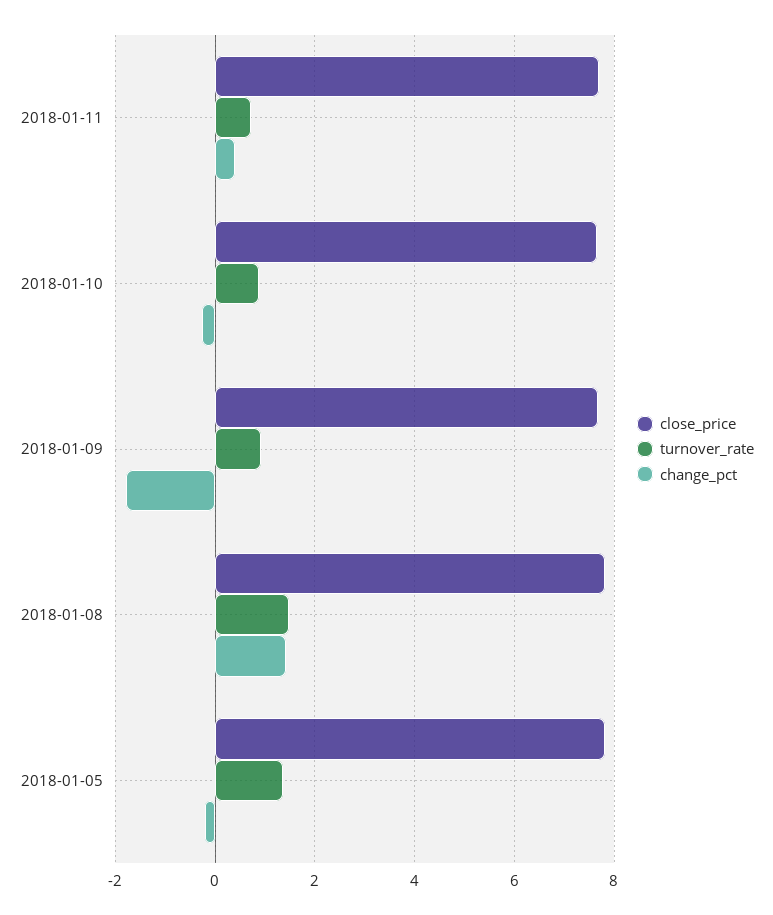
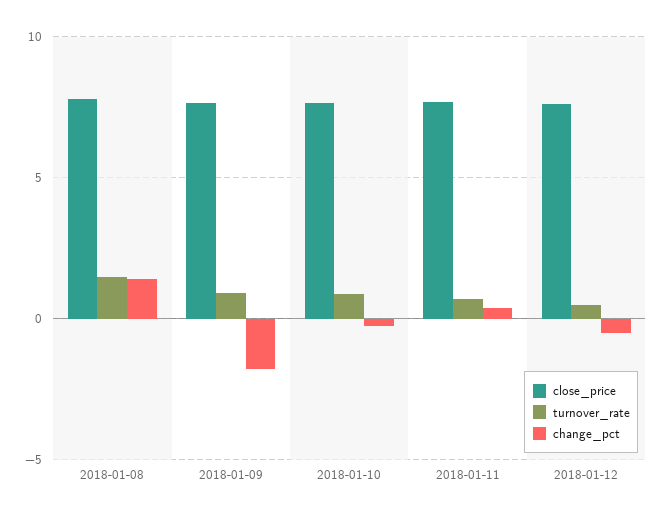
close_price, 2018-01-05: 7.8 -> none
turnover_rate, 2018-01-05: 1.4 -> none
change_pct, 2018-01-05: -0.2 -> none
close_price, 2018-01-12: none -> 7.5
turnover_rate, 2018-01-12: none -> 0.5
change_pct, 2018-01-12: none -> -0.5

